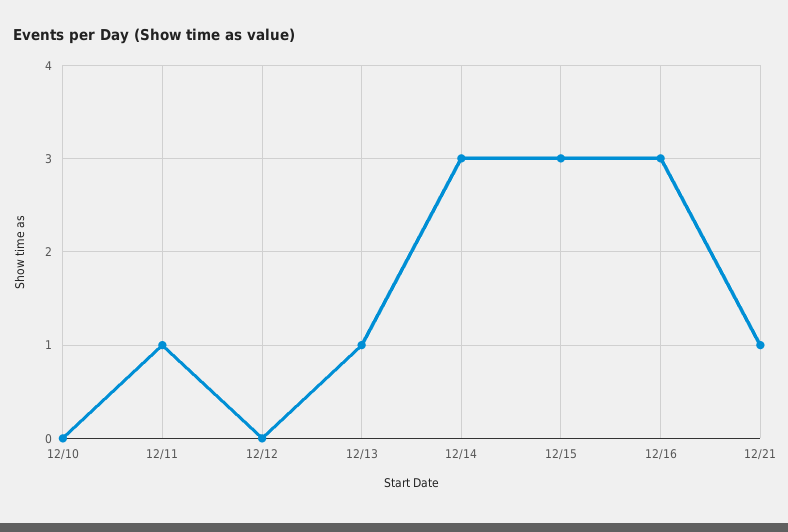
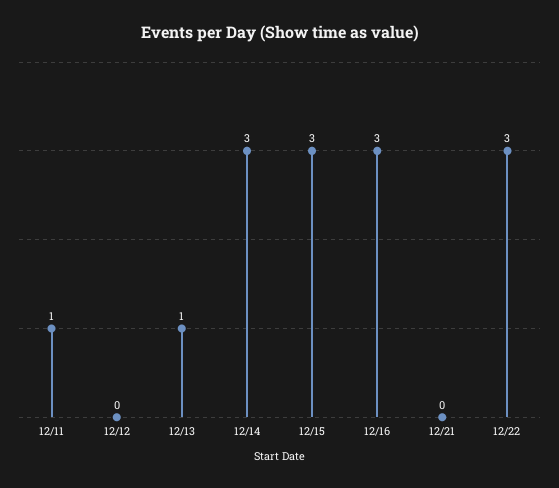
12/10: 0 -> none
12/21: 1 -> 0
12/22: none -> 3

